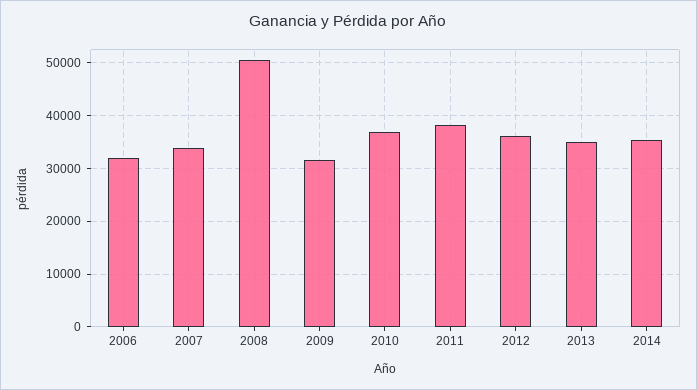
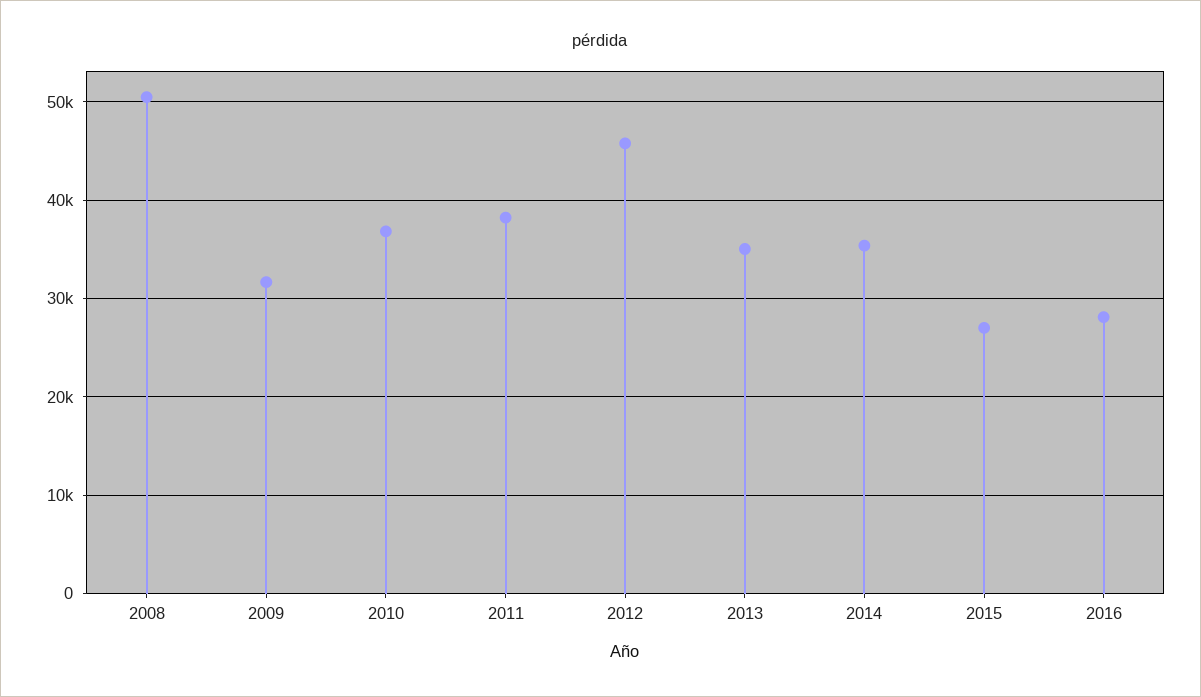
2006: 32000 -> none
2007: 34000 -> none
2012: 36000 -> 46000
2015: none -> 27000
2016: none -> 28000

